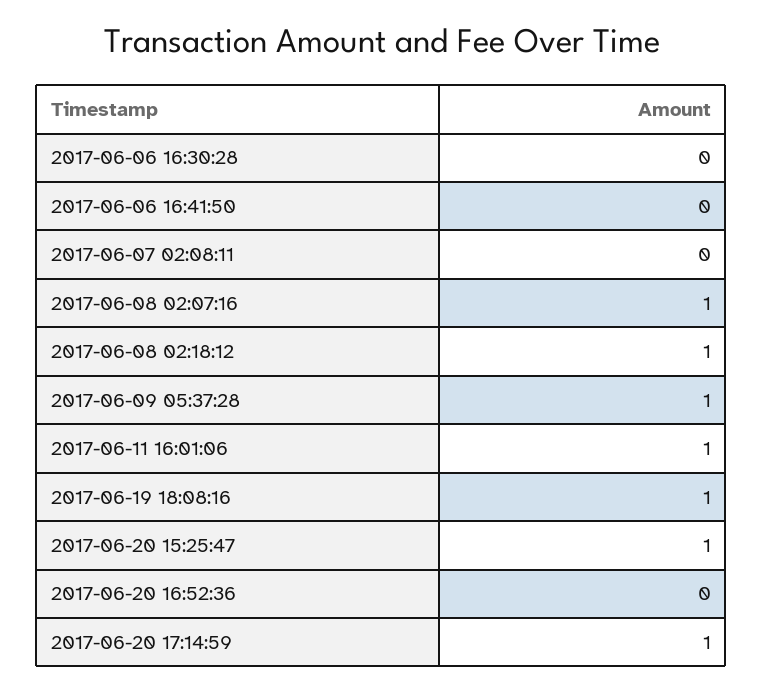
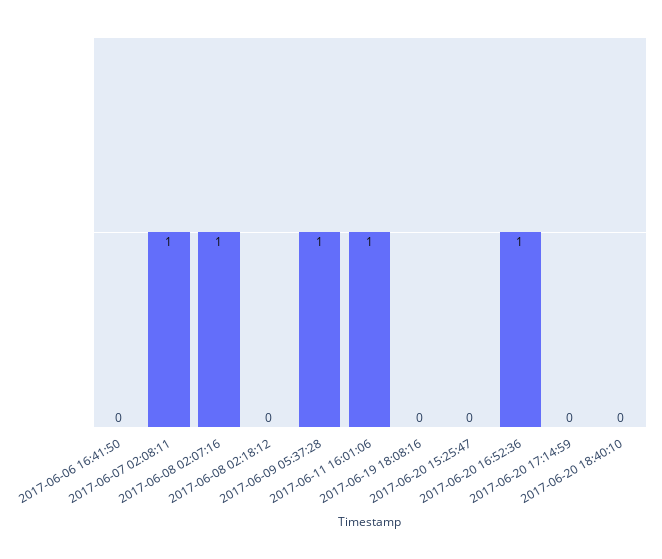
2017-06-06 16:30:28: 0 -> none
2017-06-07 02:08:11: 0 -> 1
2017-06-08 02:18:12: 1 -> 0
2017-06-19 18:08:16: 1 -> 0
2017-06-20 15:25:47: 1 -> 0
2017-06-20 16:52:36: 0 -> 1
2017-06-20 17:14:59: 1 -> 0
2017-06-20 18:40:10: none -> 0

